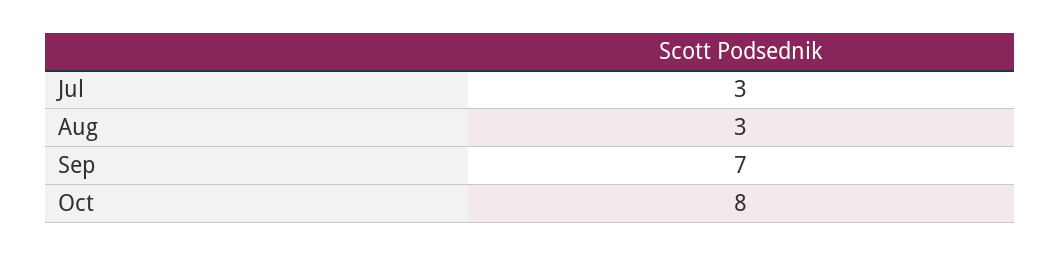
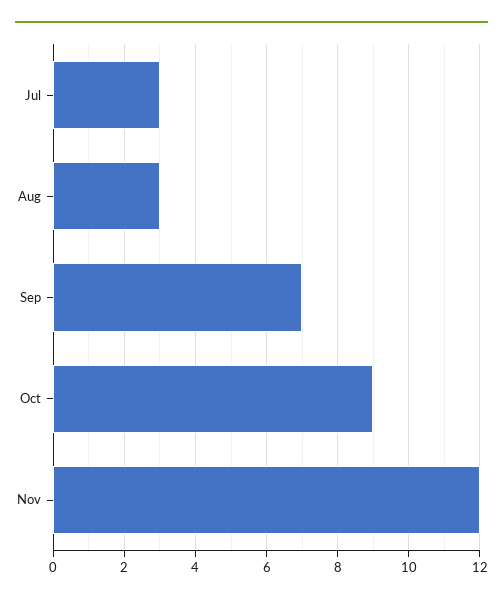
Oct: 8 -> 9
Nov: none -> 12

